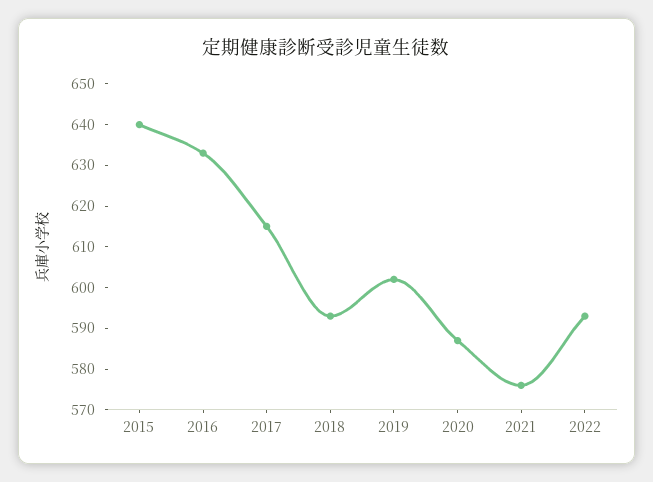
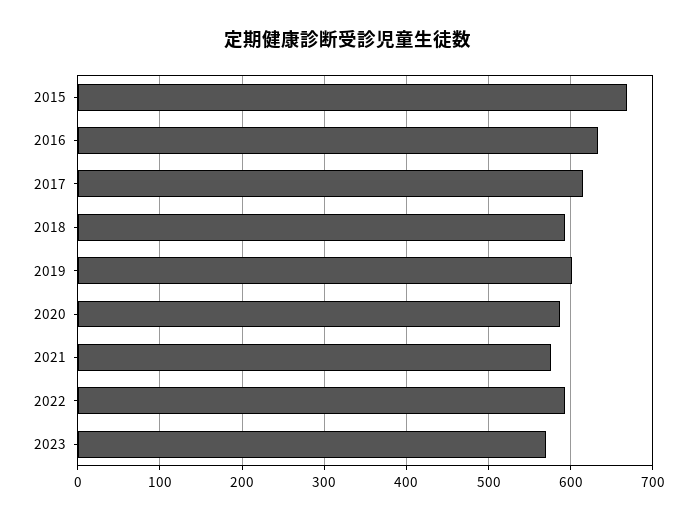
2015: 640 -> 670
2023: none -> 570

